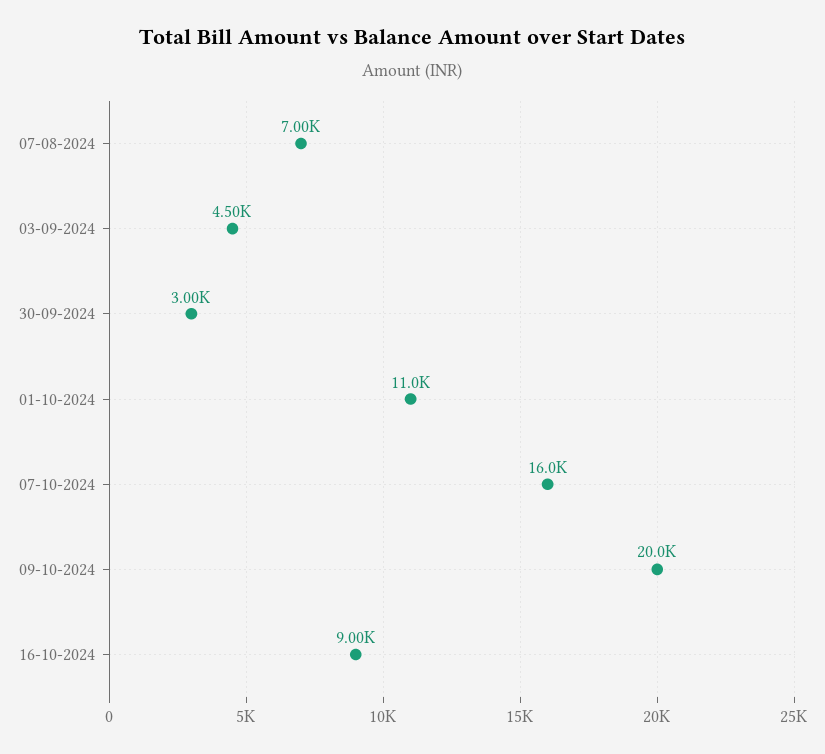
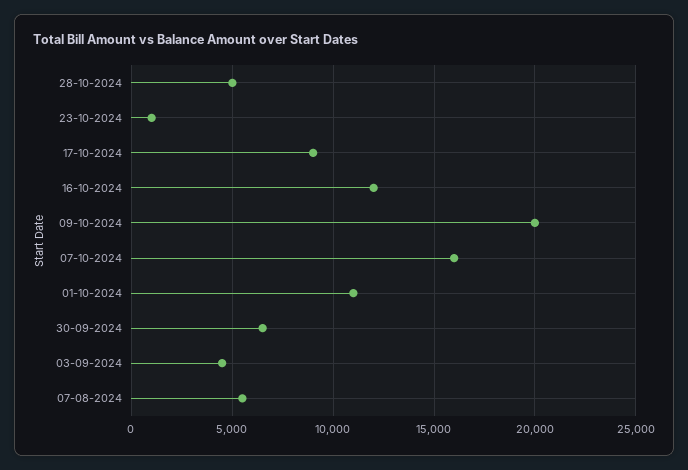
07-08-2024: 7000 -> 5500
30-09-2024: 3000 -> 6500
16-10-2024: 9000 -> 12000
28-10-2024: none -> 5000
23-10-2024: none -> 1000
17-10-2024: none -> 9000

